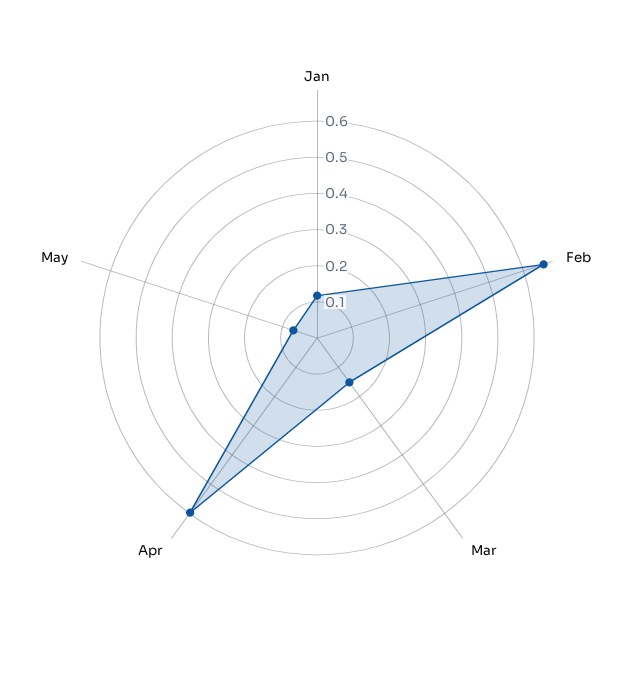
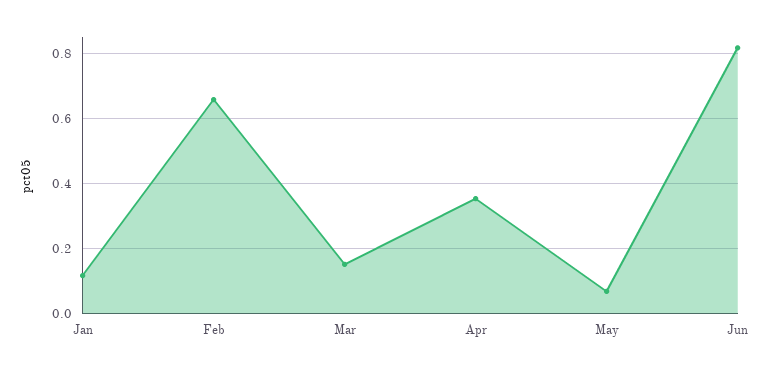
Apr: 0.6 -> 0.36
Jun: none -> 0.82

